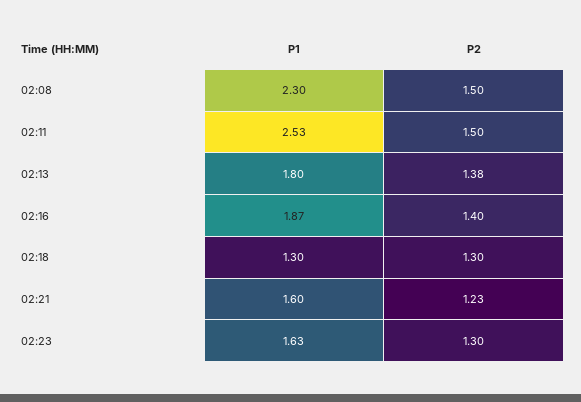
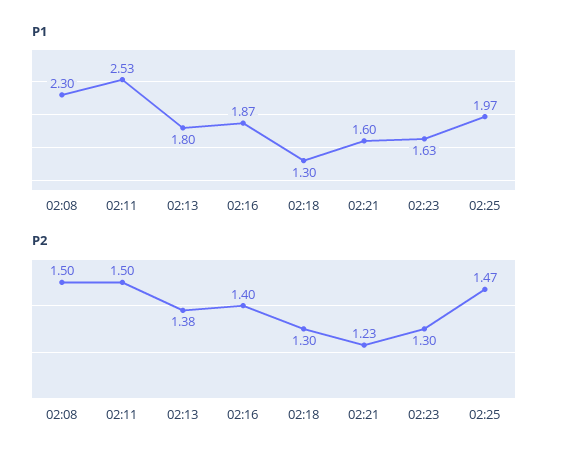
P1, 02:25: none -> 1.97
P2, 02:25: none -> 1.47

